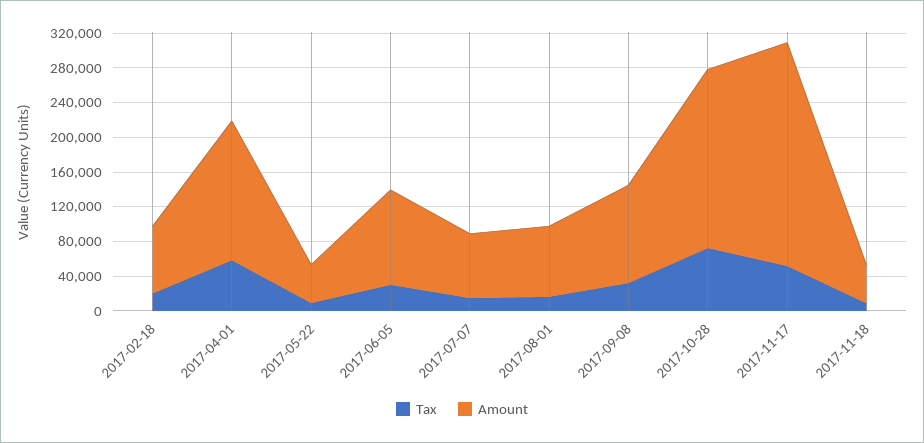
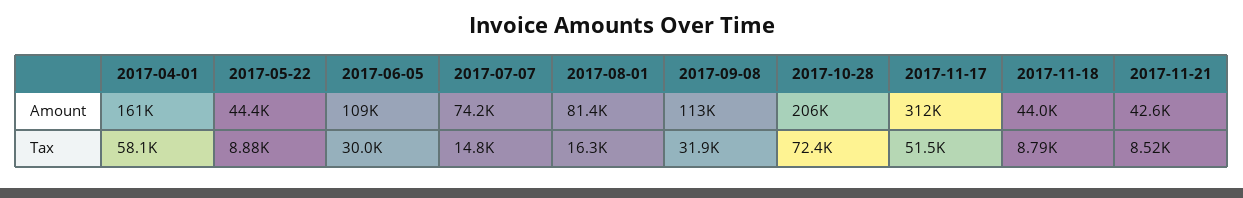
Tax, 2017-02-18: 20000 -> none
Amount, 2017-02-18: 80000 -> none
Amount, 2017-11-17: 260000 -> 312000
Amount, 2017-11-21: none -> 42600
Tax, 2017-11-21: none -> 8520

